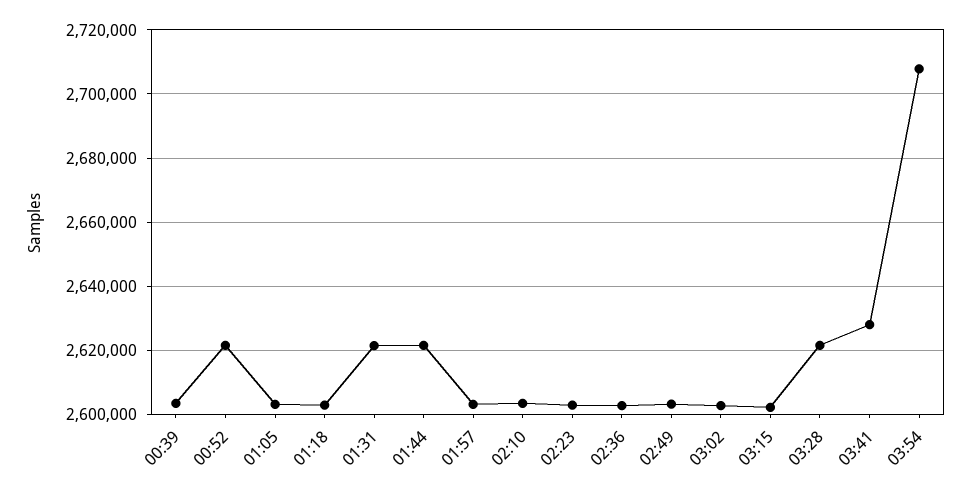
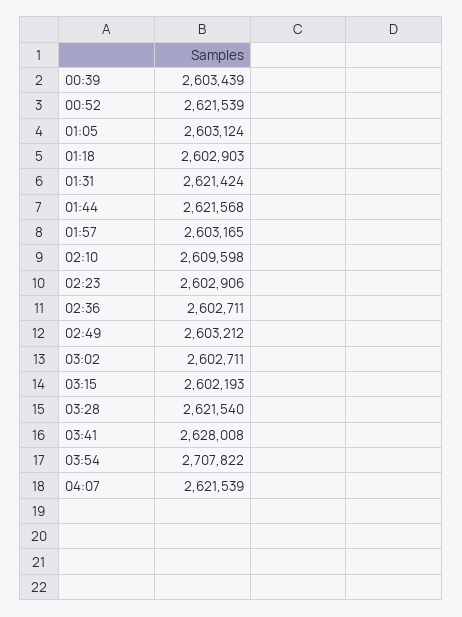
02:10: 2604000 -> 2609598
04:07: none -> 2621539

